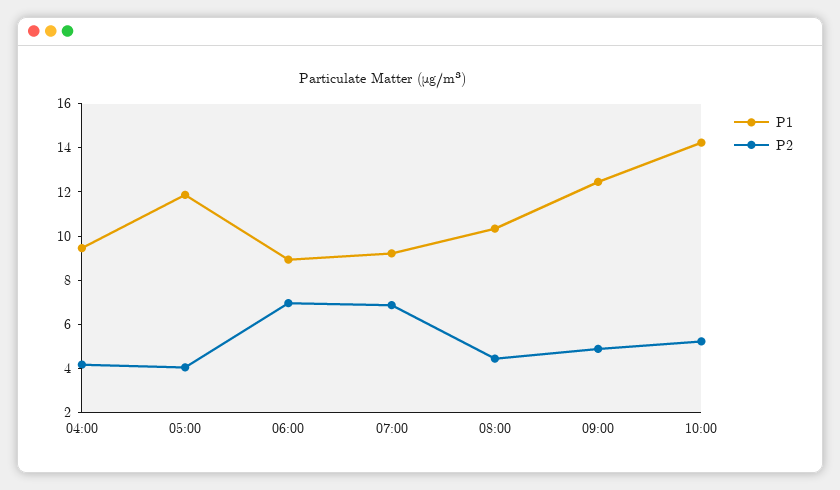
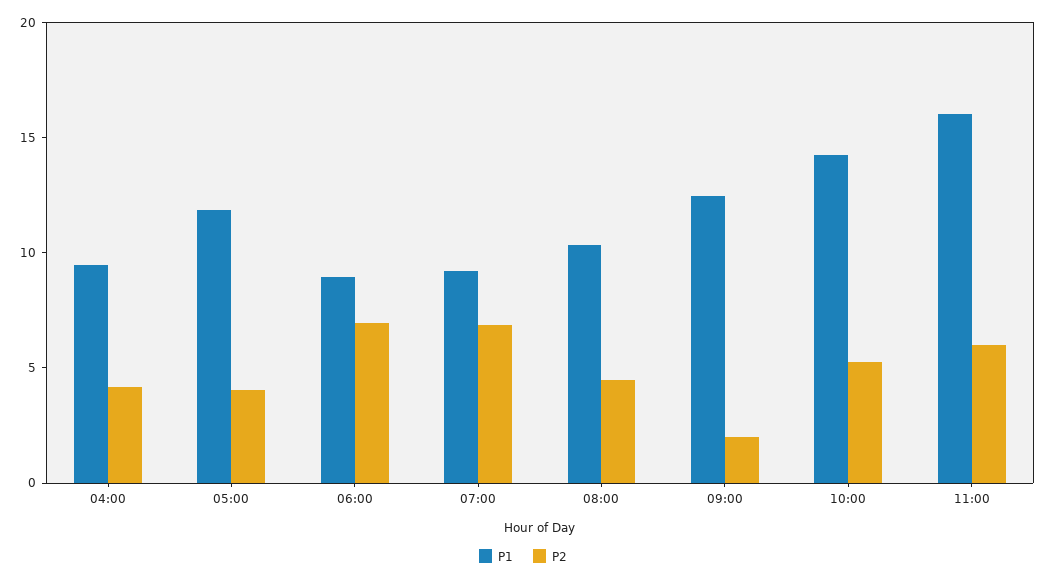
P2, 09:00: 5 -> 2
P1, 11:00: none -> 16
P2, 11:00: none -> 6

